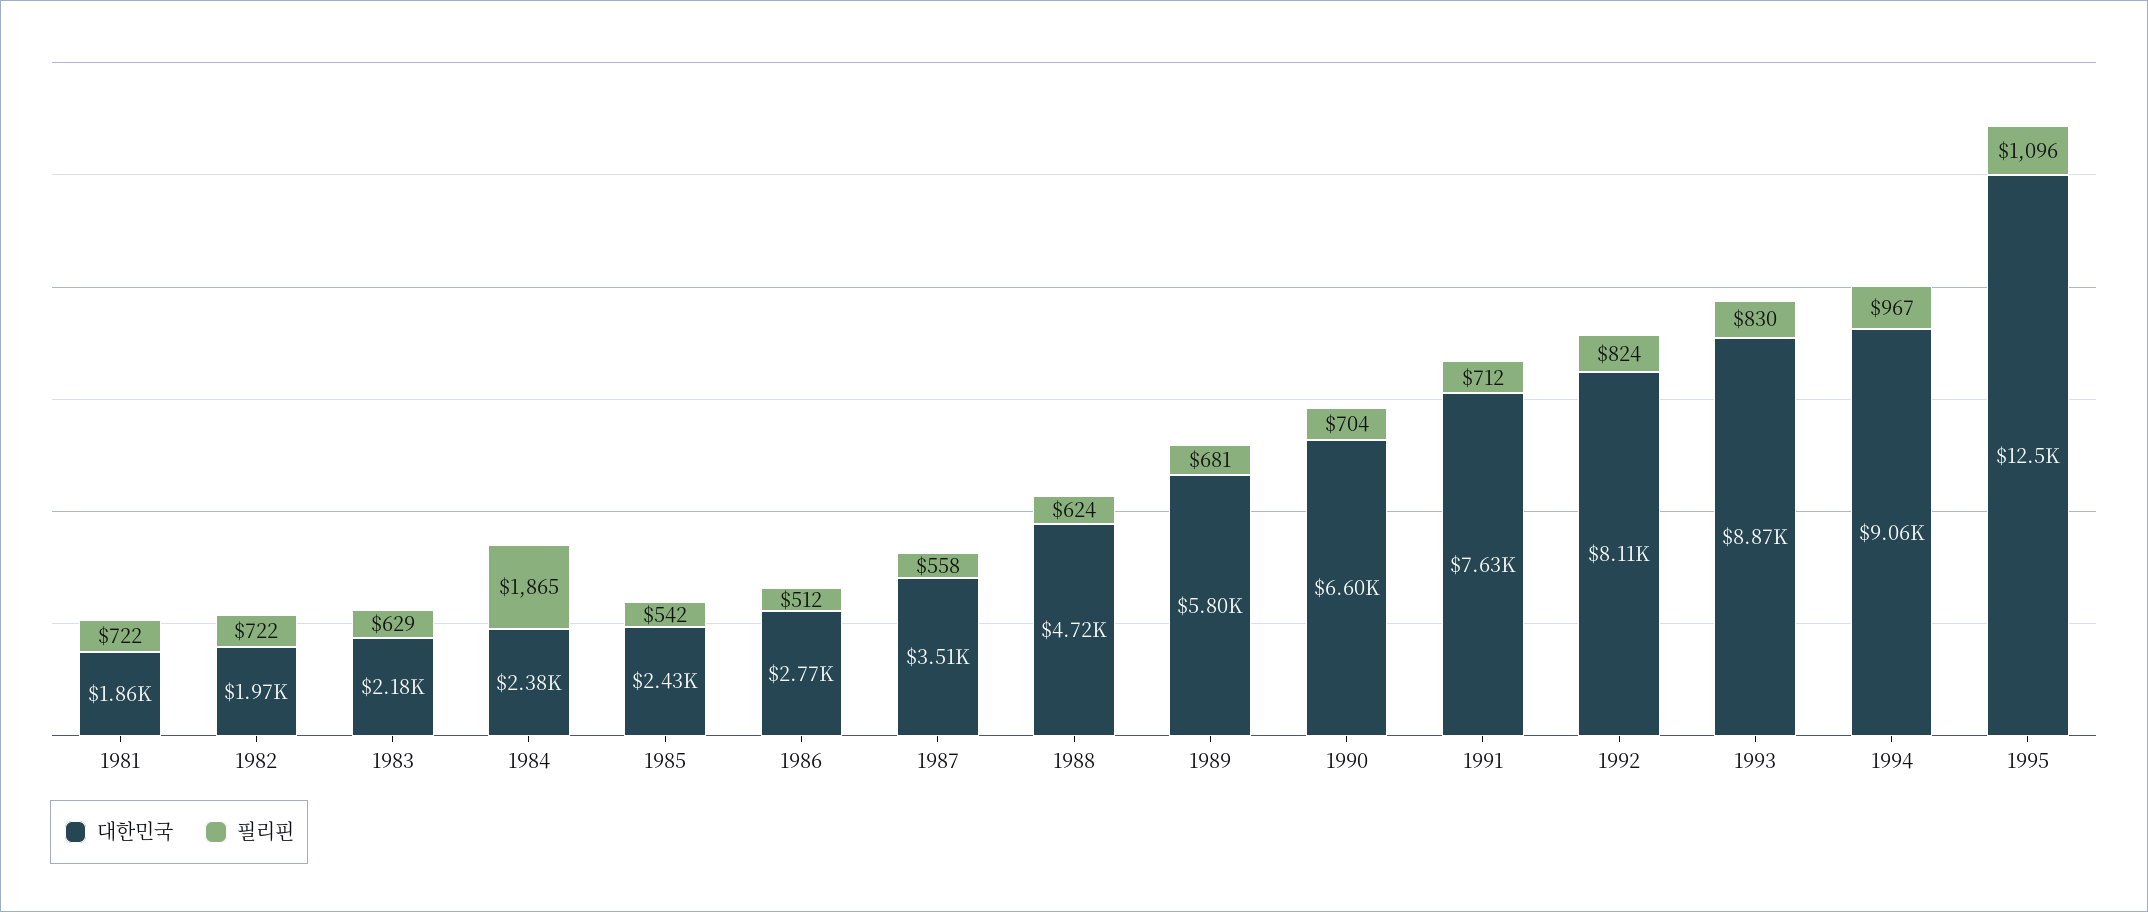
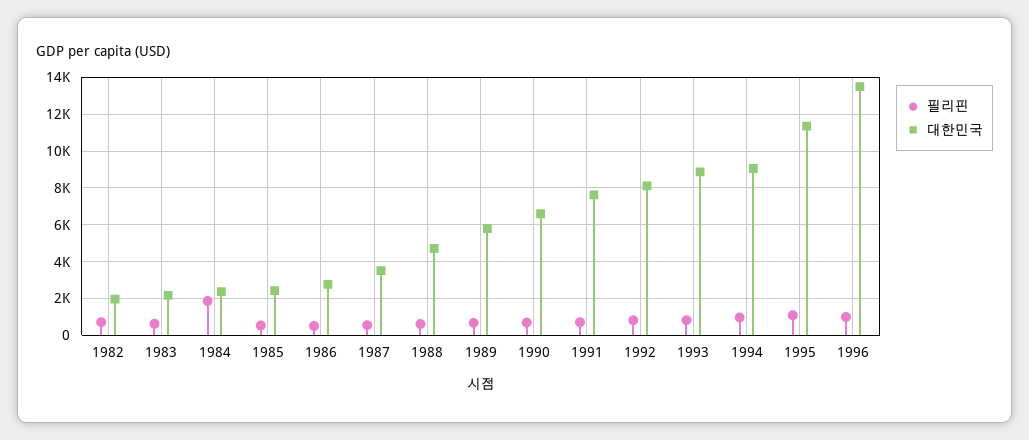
대한민국, 1981: 1860 -> none
필리핀, 1981: 722 -> none
대한민국, 1995: 12500 -> 11500
필리핀, 1996: none -> 1000
대한민국, 1996: none -> 13500

